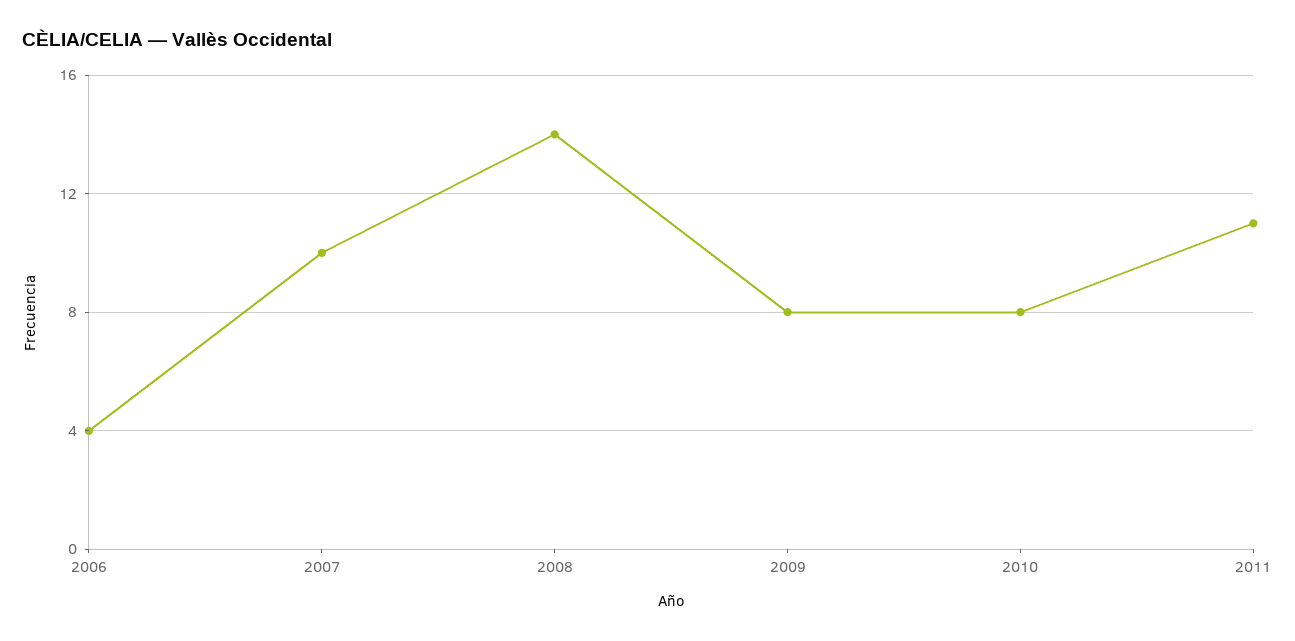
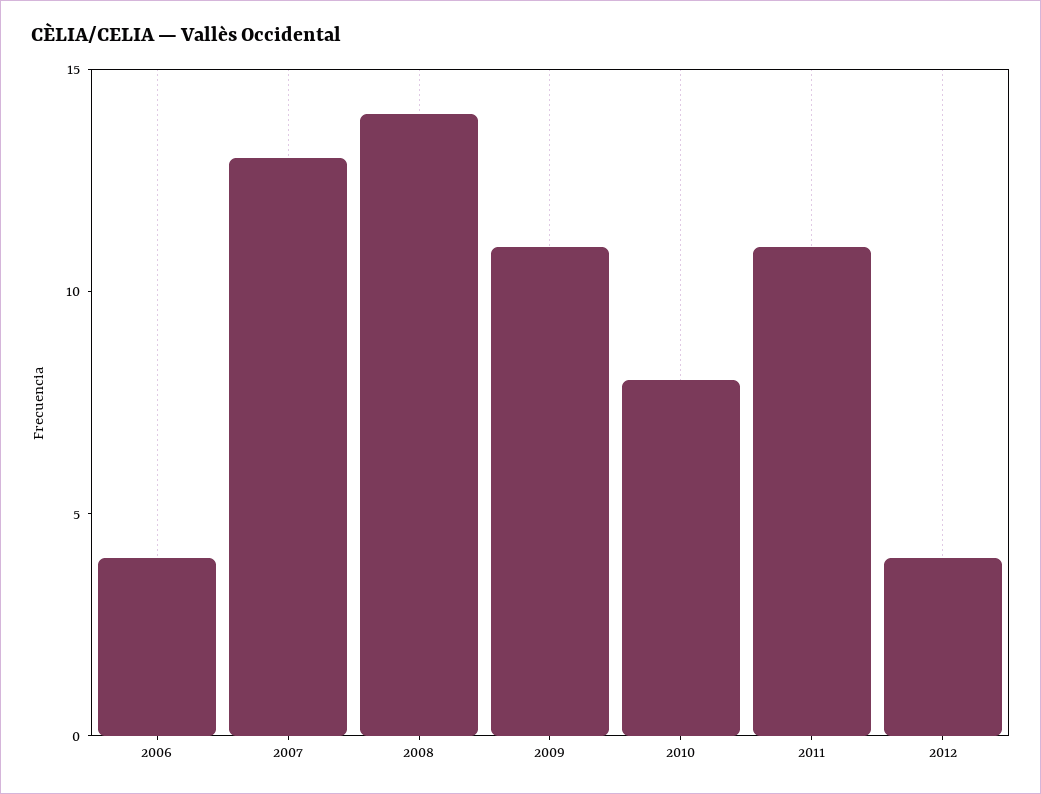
2007: 10 -> 13
2009: 8 -> 11
2012: none -> 4

